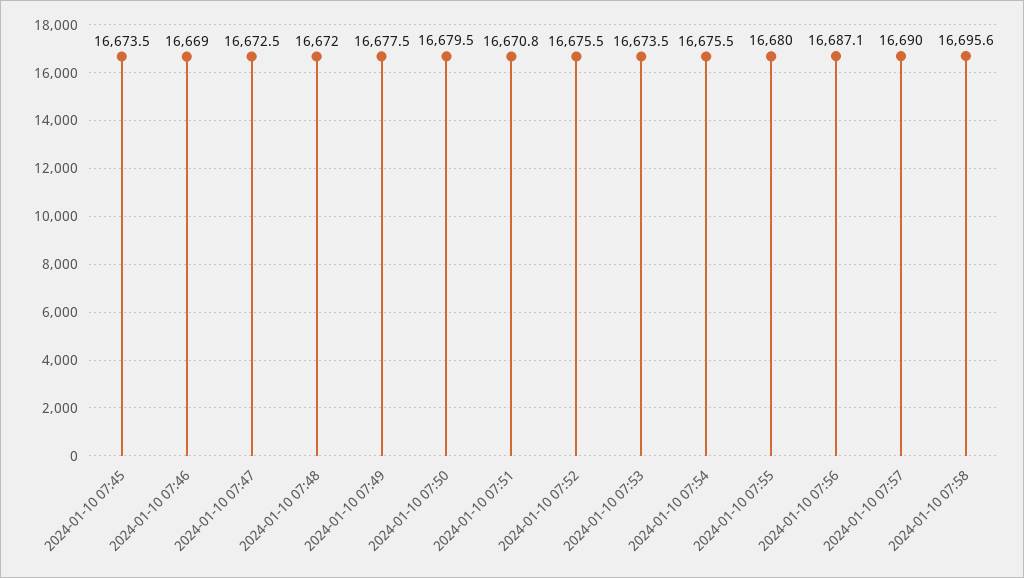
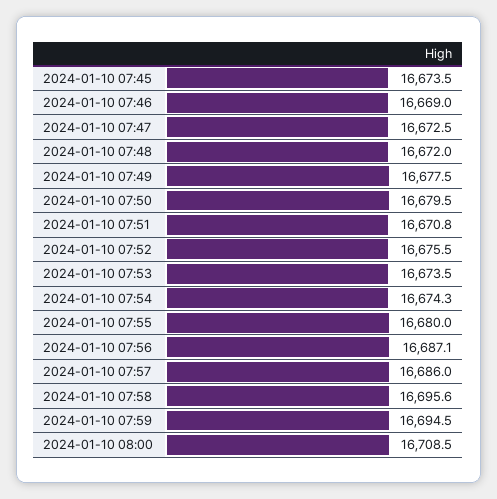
2024-01-10 07:54: 16675.5 -> 16674.3
2024-01-10 07:57: 16690 -> 16686
2024-01-10 07:59: none -> 16694.5
2024-01-10 08:00: none -> 16708.5

